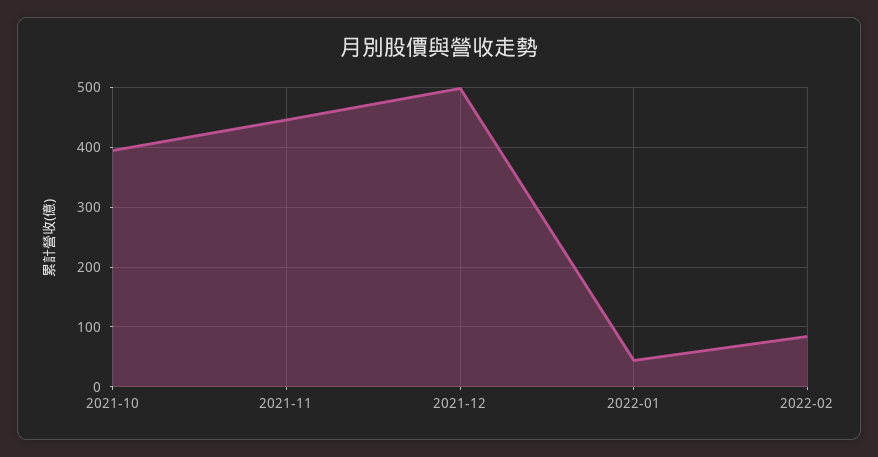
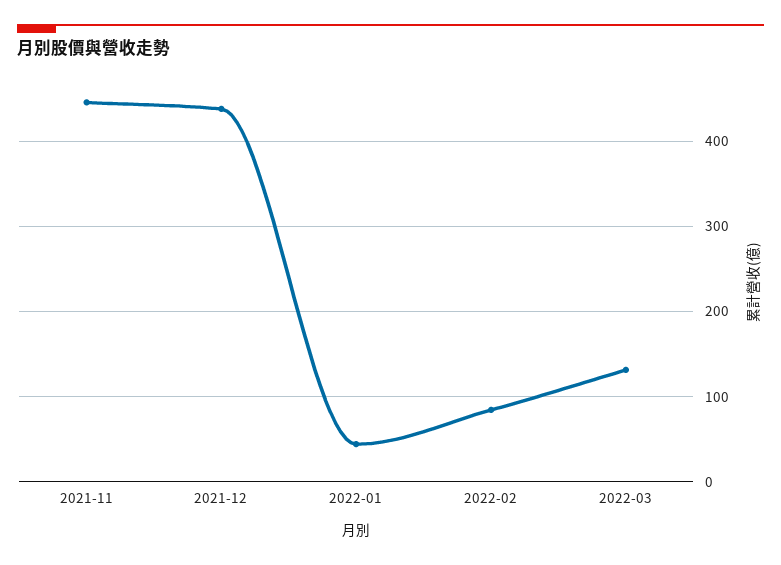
2021-10: 400 -> none
2021-12: 500 -> 440
2022-03: none -> 130

